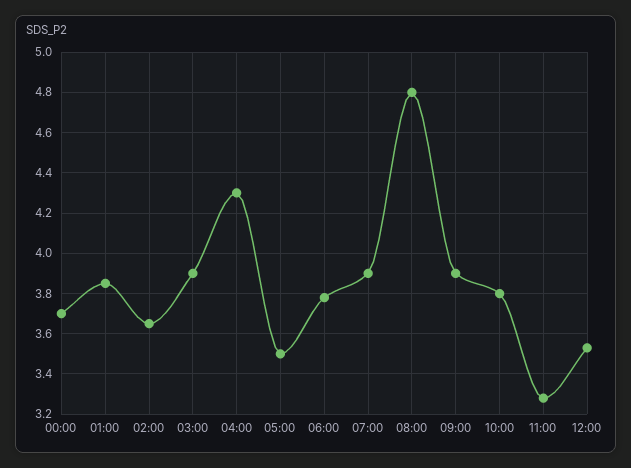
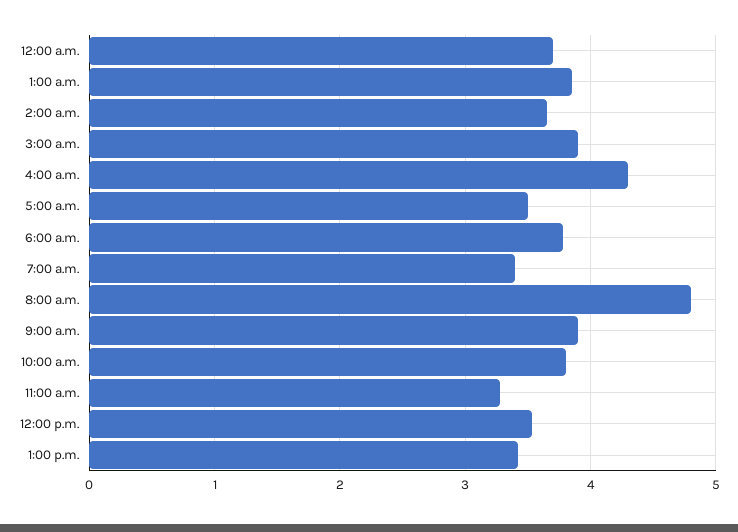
07:00: 3.9 -> 3.4
1:00 p.m.: none -> 3.4

